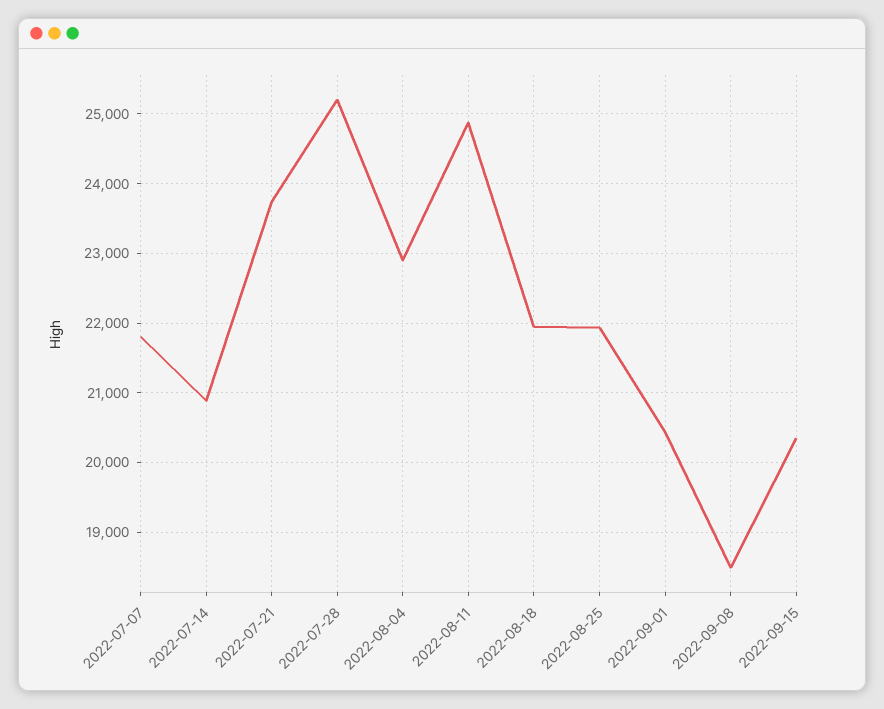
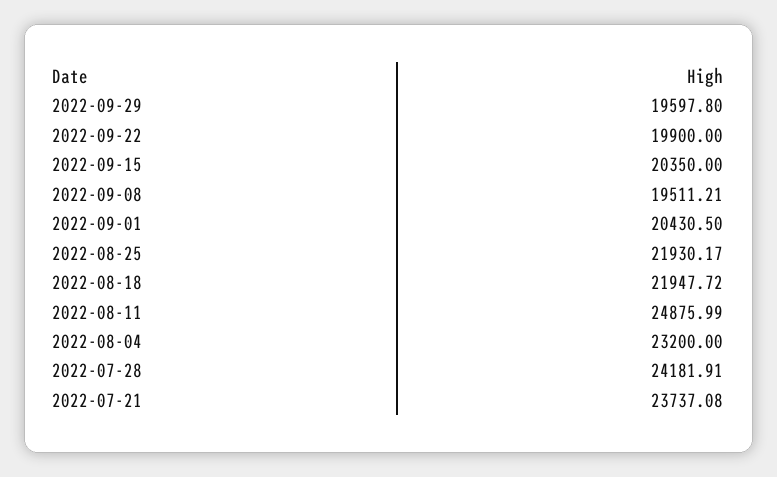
2022-07-07: 21800 -> none
2022-07-14: 20900 -> none
2022-07-28: 25200 -> 24181.91
2022-08-04: 22900 -> 23200
2022-09-08: 18500 -> 19511.21
2022-09-29: none -> 19597.8
2022-09-22: none -> 19900

